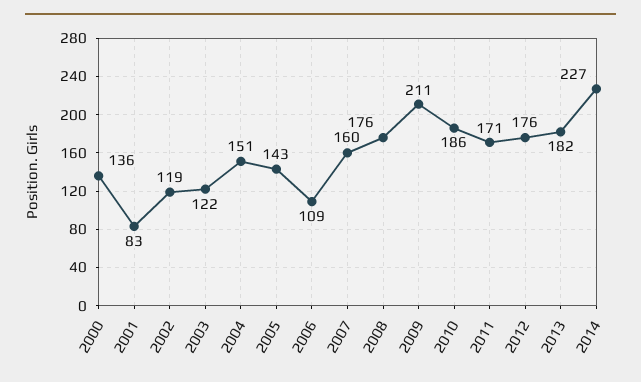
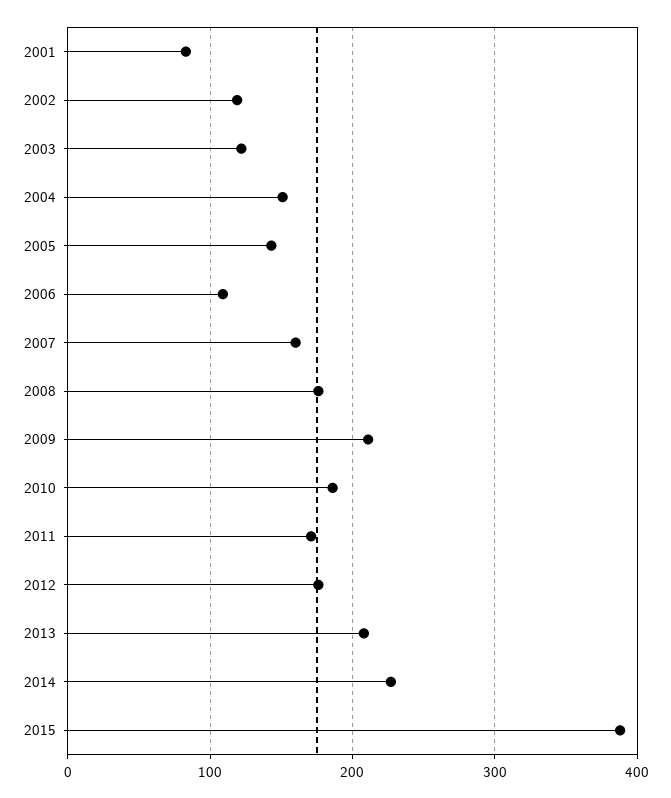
2000: 136 -> none
2013: 182 -> 210
2015: none -> 390

